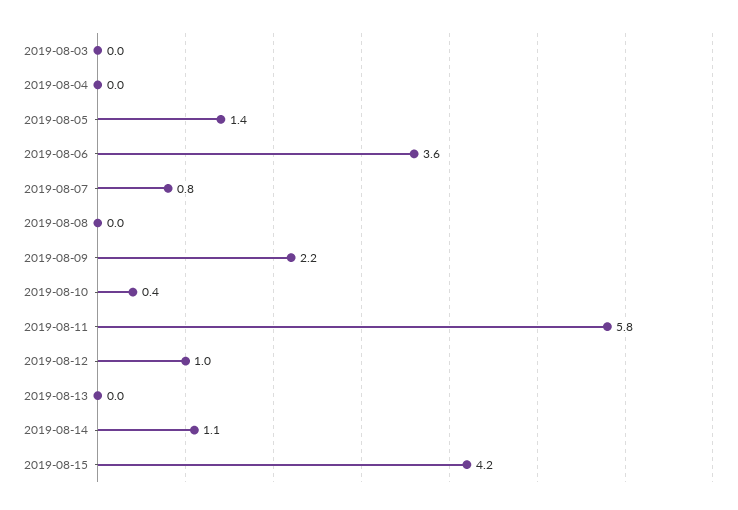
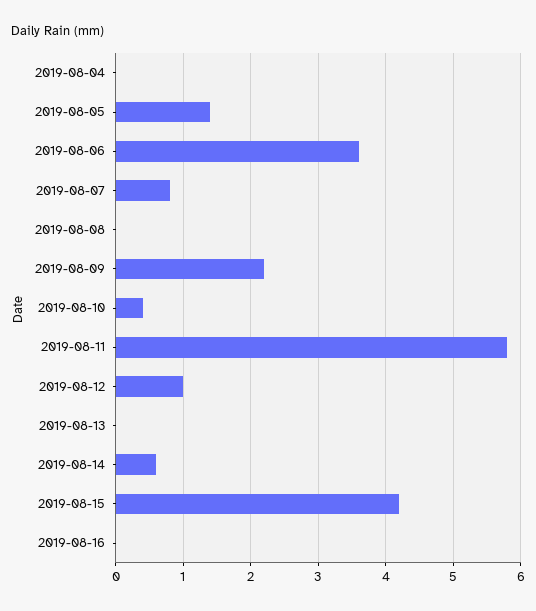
2019-08-03: 0 -> none
2019-08-14: 1.1 -> 0.6
2019-08-16: none -> 0

